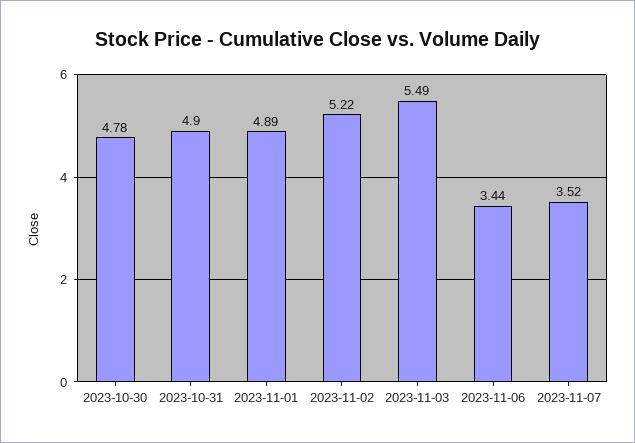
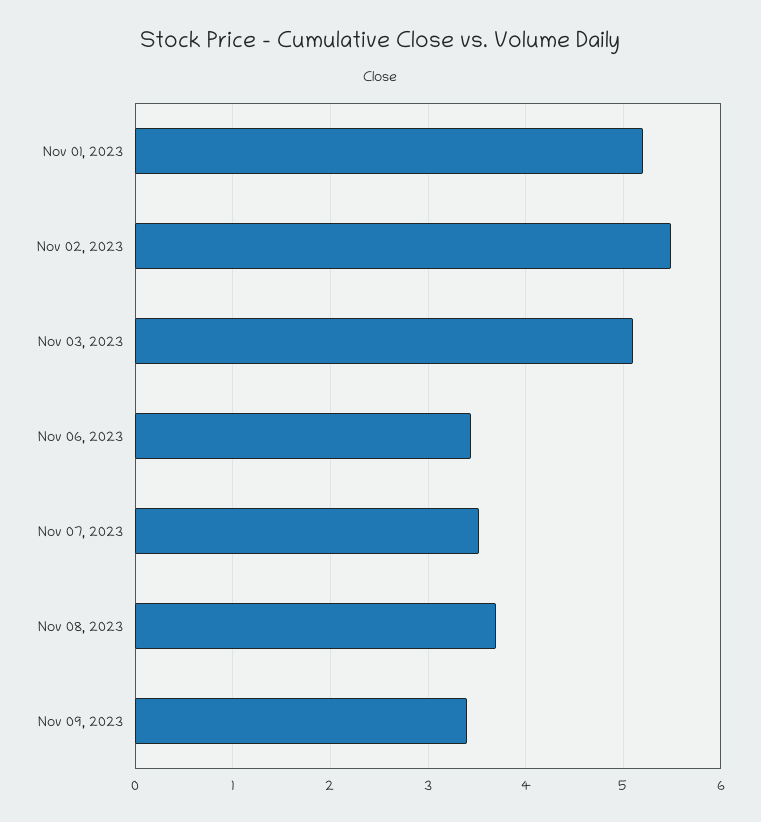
2023-10-30: 4.78 -> none
2023-10-31: 4.9 -> none
2023-11-01: 4.89 -> 5.2
2023-11-02: 5.22 -> 5.5
2023-11-03: 5.49 -> 5.1
Nov 08, 2023: none -> 3.7
Nov 09, 2023: none -> 3.4

